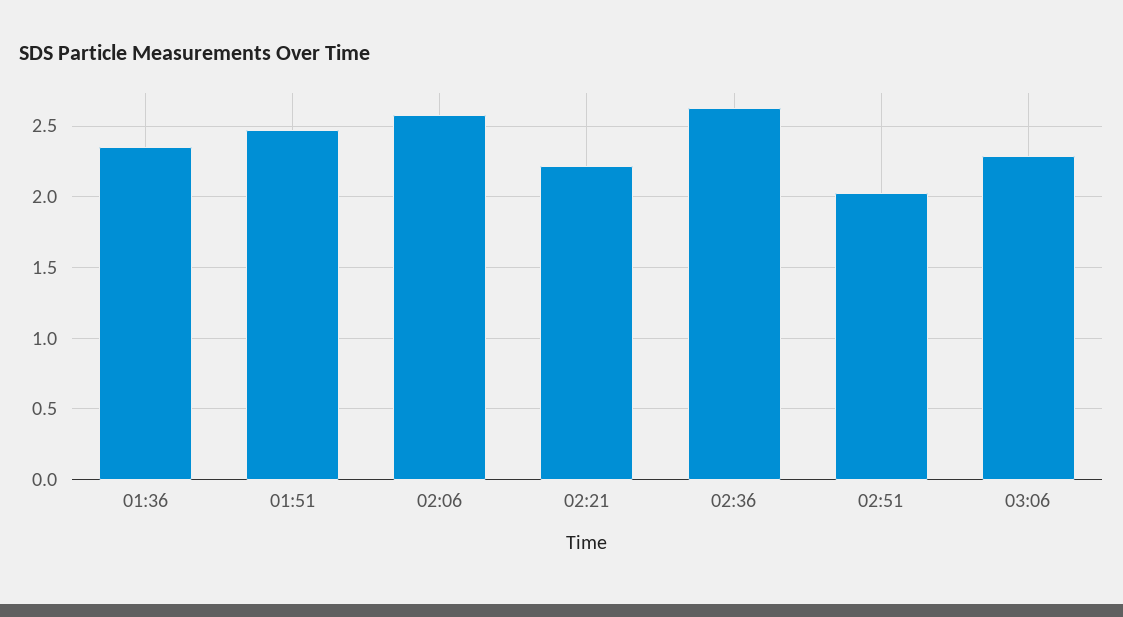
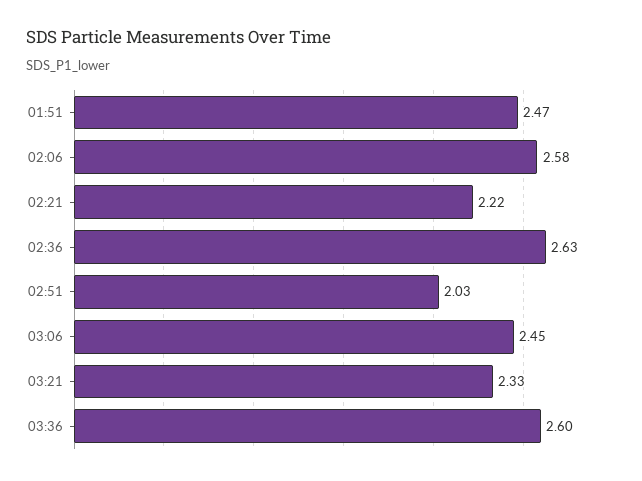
01:36: 2.35 -> none
03:06: 2.3 -> 2.45
03:21: none -> 2.33
03:36: none -> 2.6

